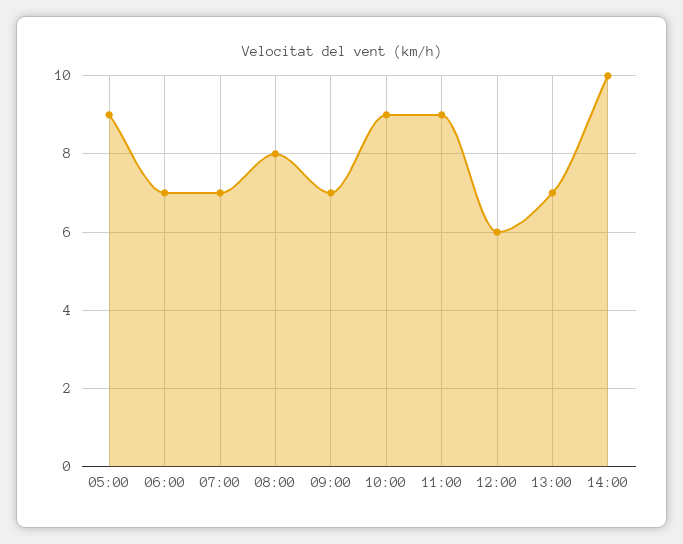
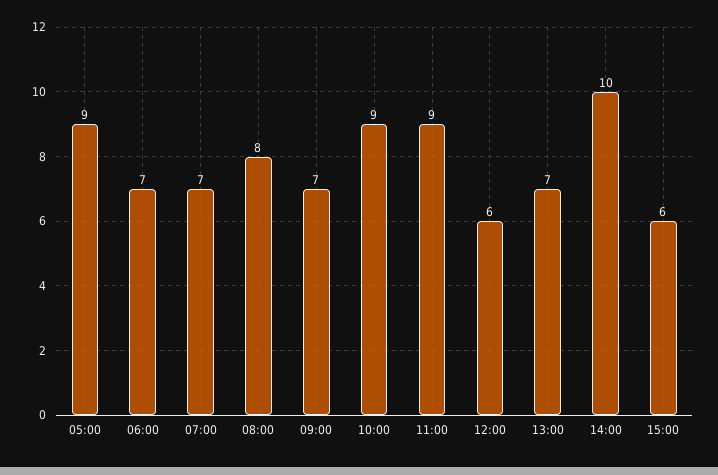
15:00: none -> 6

